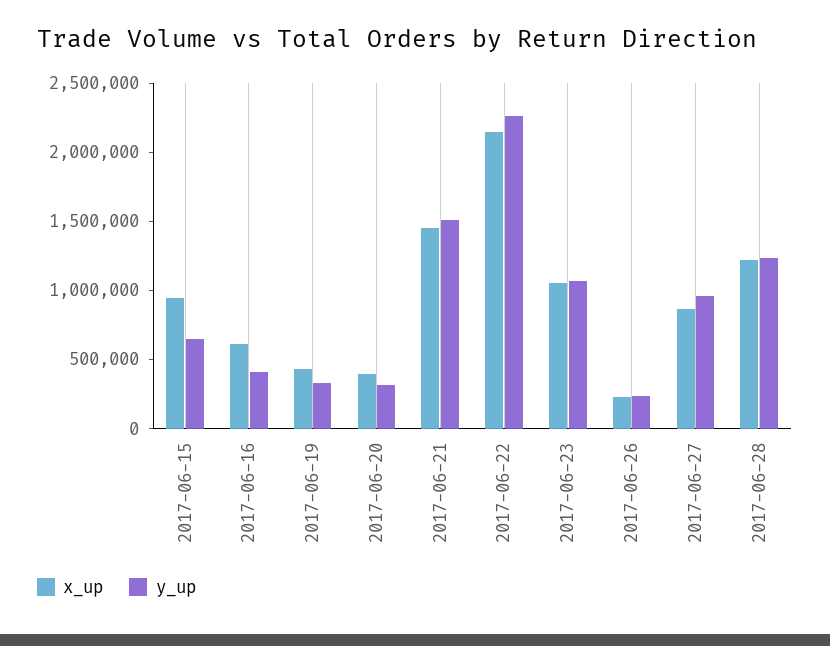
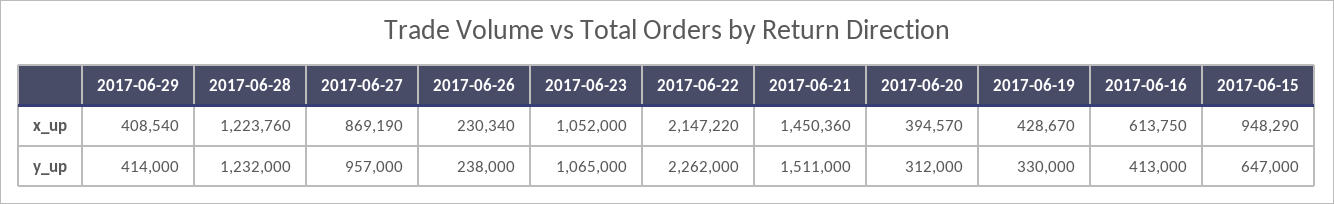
x_up, 2017-06-29: none -> 408540
y_up, 2017-06-29: none -> 414000

